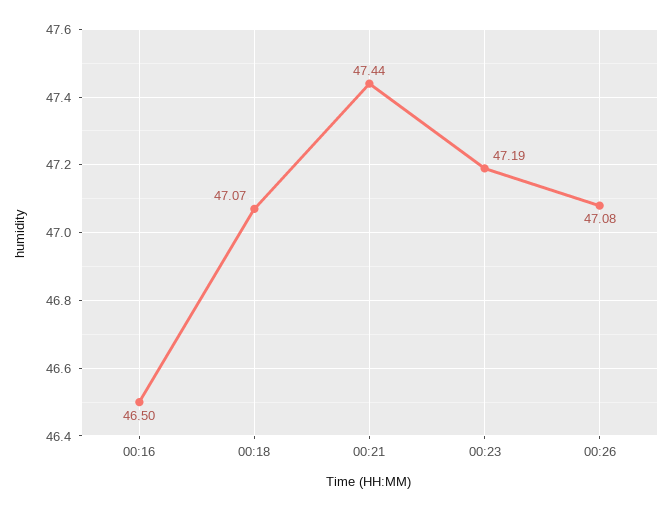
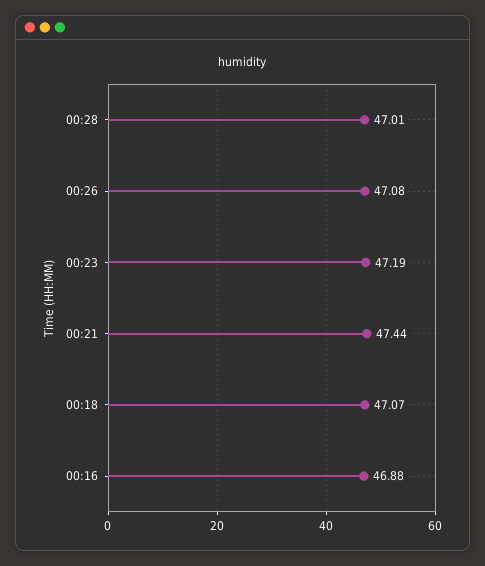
00:16: 46.5 -> 46.88
00:28: none -> 47.01

